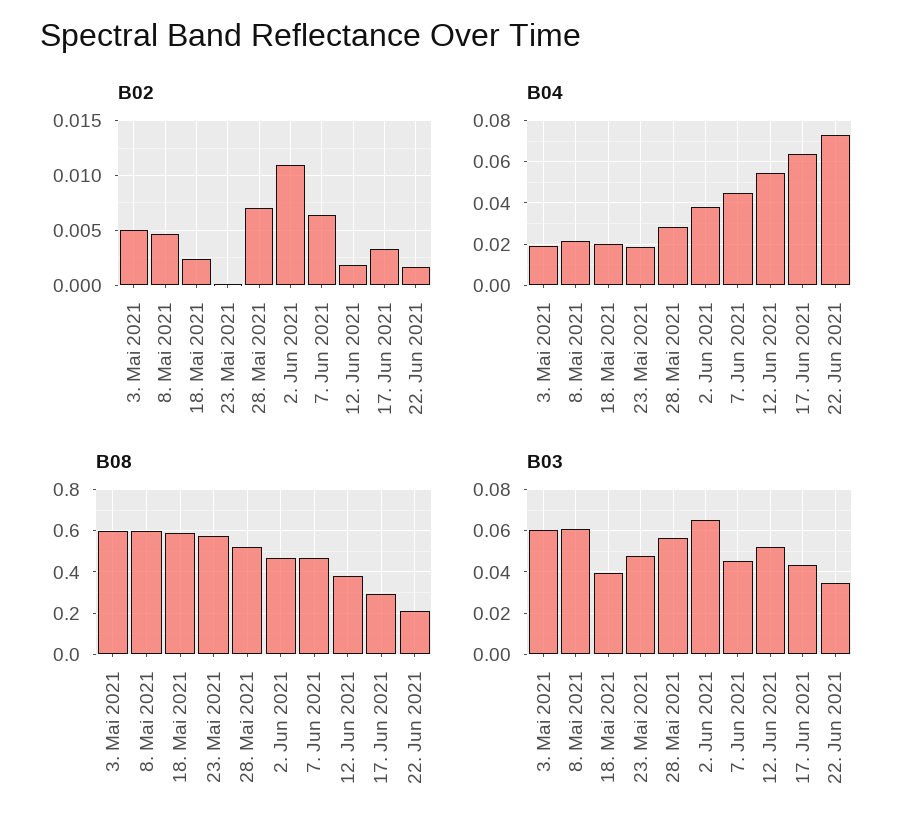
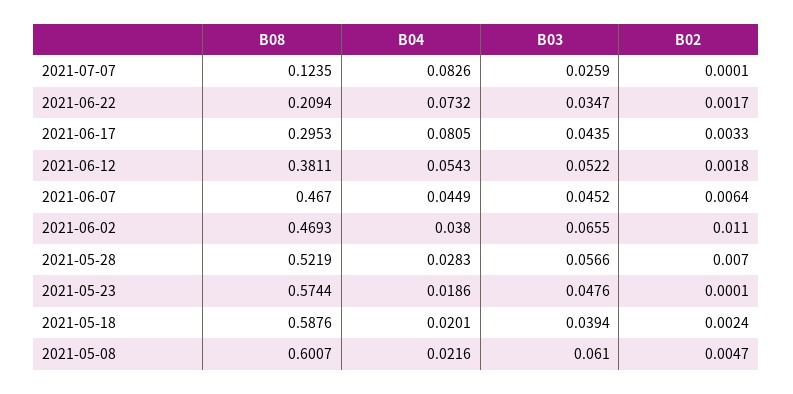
B02, 3. Mai 2021: 0.005 -> none
B04, 3. Mai 2021: 0.02 -> none
B04, 17. Jun 2021: 0.065 -> 0.0805
B08, 3. Mai 2021: 0.6 -> none
B03, 3. Mai 2021: 0.06 -> none
B08, 2021-07-07: none -> 0.1235
B04, 2021-07-07: none -> 0.0826
B03, 2021-07-07: none -> 0.0259
B02, 2021-07-07: none -> 0.0001

